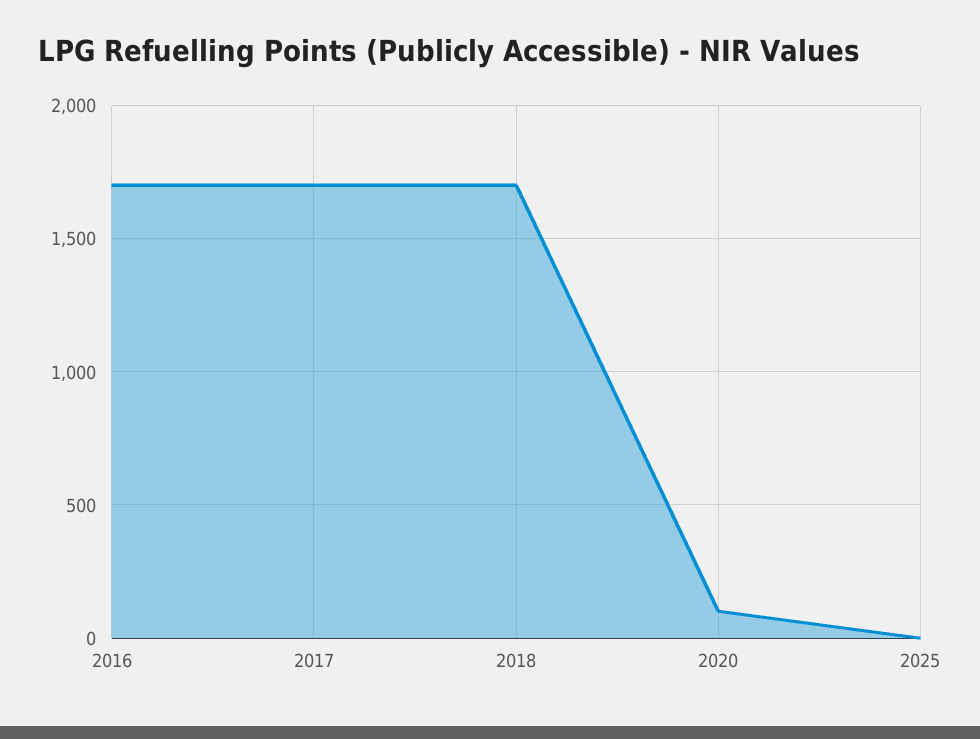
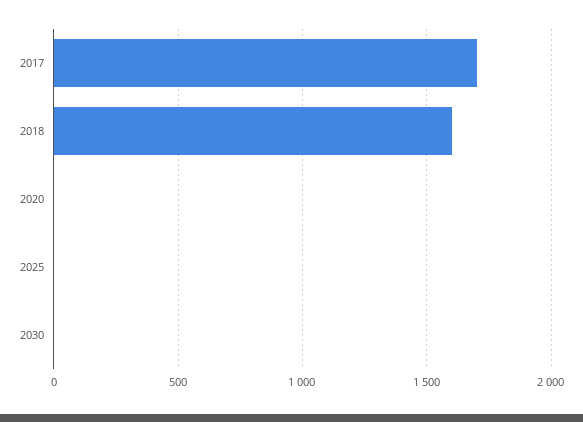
2016: 1700 -> none
2018: 1700 -> 1600
2020: 100 -> 0
2030: none -> 0

